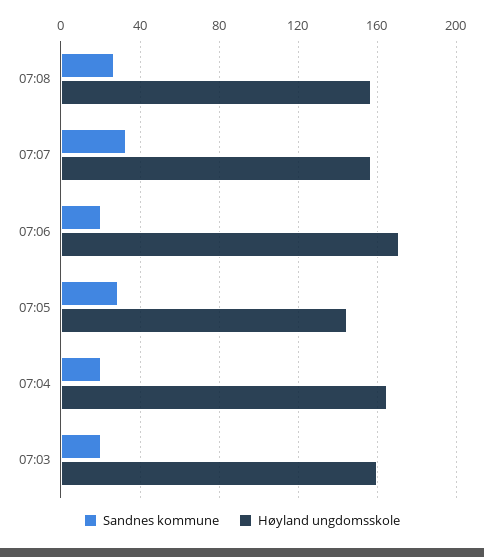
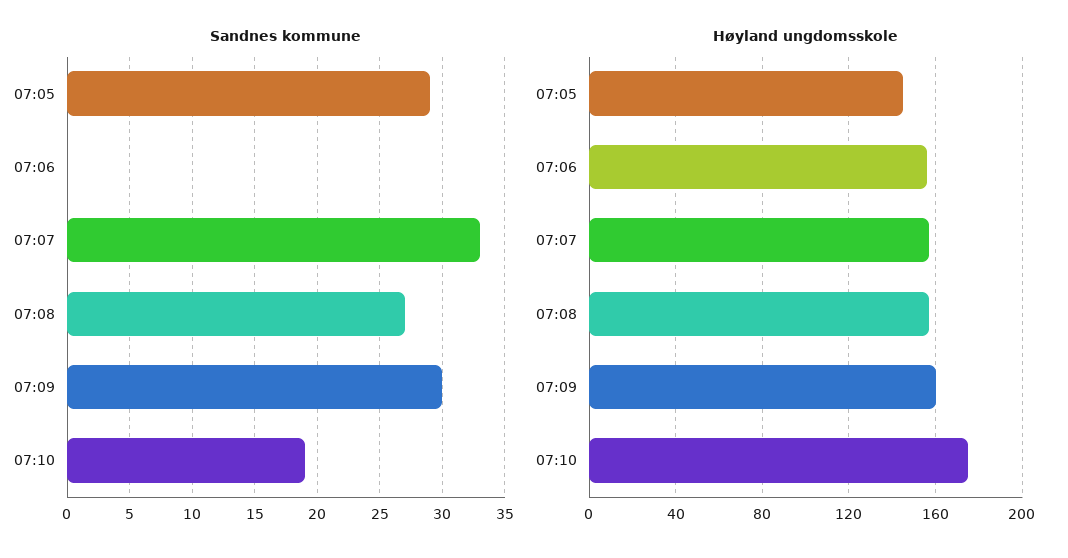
Sandnes kommune, 07:06: 20 -> 0
Høyland ungdomsskole, 07:06: 170 -> 155
Sandnes kommune, 07:04: 20 -> none
Høyland ungdomsskole, 07:04: 165 -> none
Sandnes kommune, 07:03: 20 -> none
Høyland ungdomsskole, 07:03: 160 -> none
Sandnes kommune, 07:09: none -> 30
Sandnes kommune, 07:10: none -> 19
Høyland ungdomsskole, 07:09: none -> 160
Høyland ungdomsskole, 07:10: none -> 175

